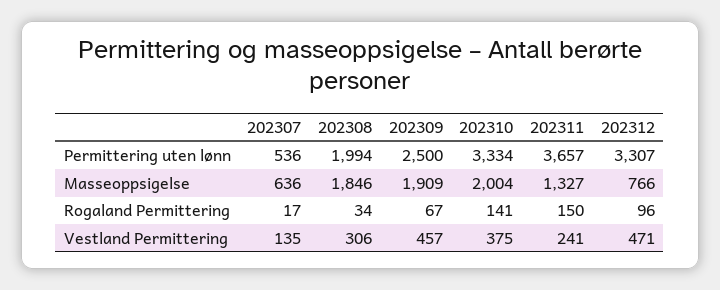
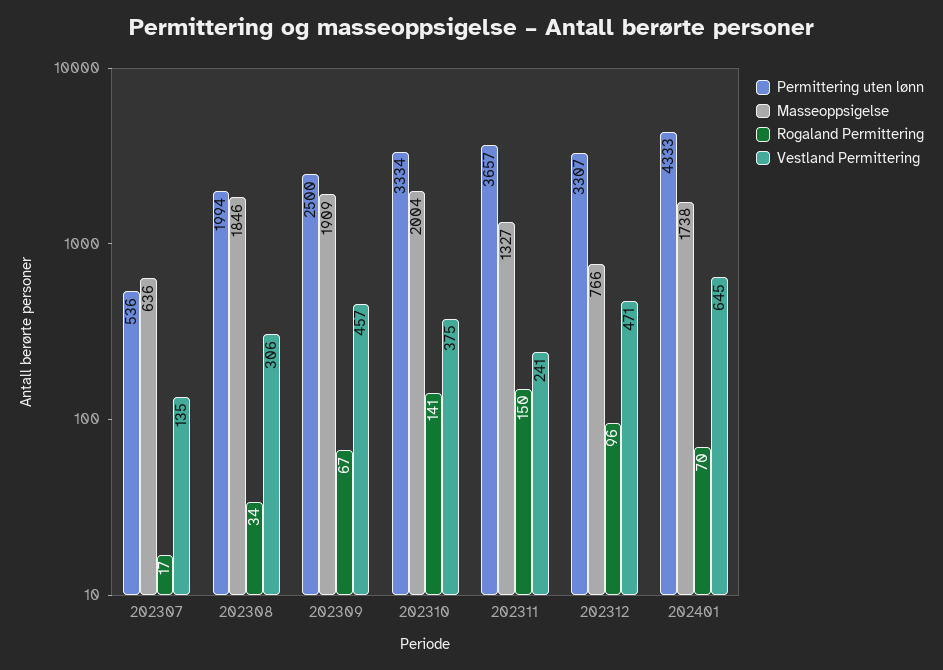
Permittering uten lønn, 202401: none -> 4333
Masseoppsigelse, 202401: none -> 1738
Rogaland Permittering, 202401: none -> 70
Vestland Permittering, 202401: none -> 645

